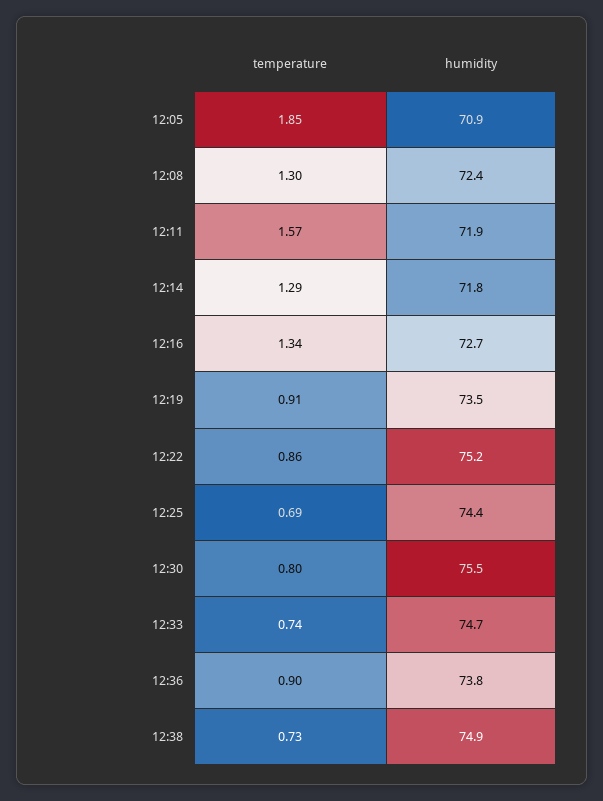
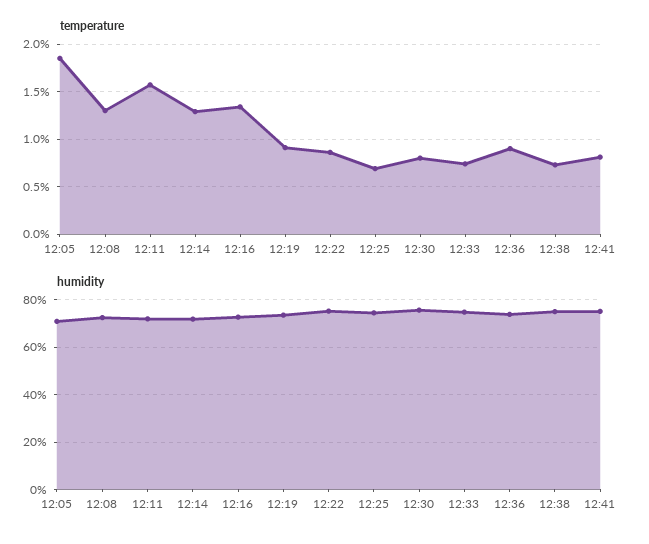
temperature, 12:41: none -> 0.8
humidity, 12:41: none -> 75

